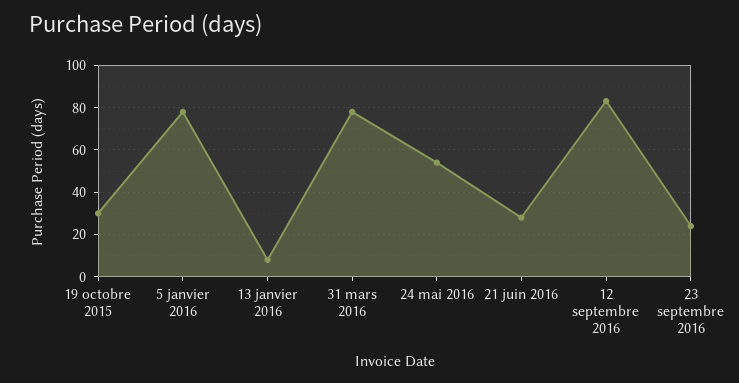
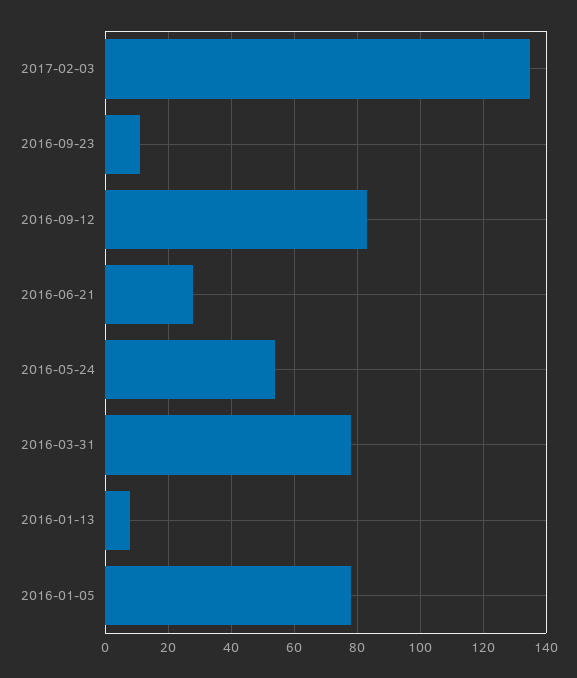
19 octobre 2015: 30 -> none
23 septembre 2016: 25 -> 10
2017-02-03: none -> 135

